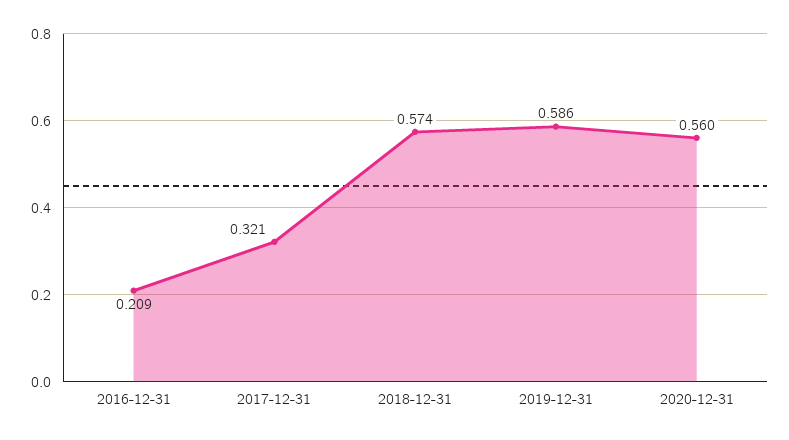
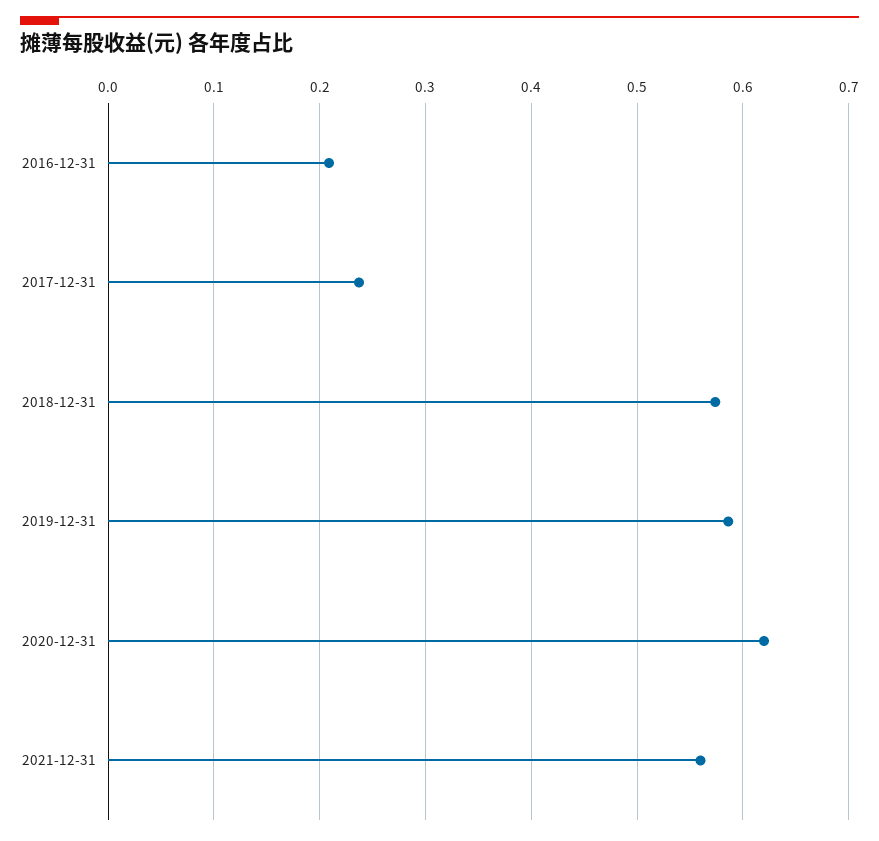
2017-12-31: 0.321 -> 0.24
2020-12-31: 0.56 -> 0.62
2021-12-31: none -> 0.56

